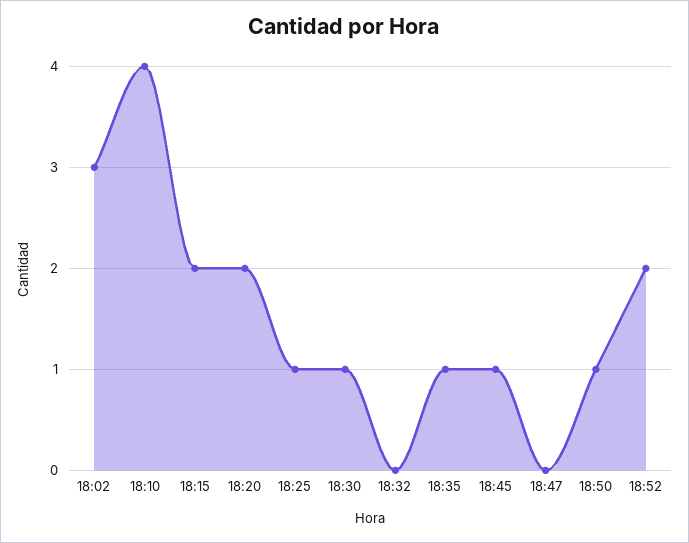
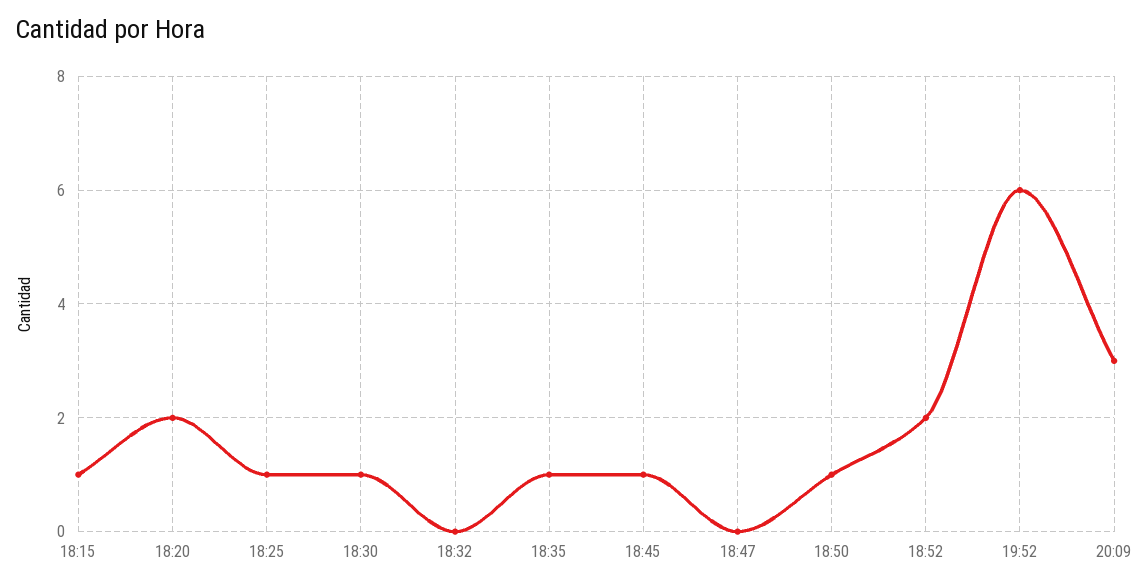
18:02: 3 -> none
18:10: 4 -> none
18:15: 2 -> 1
19:52: none -> 6
20:09: none -> 3

